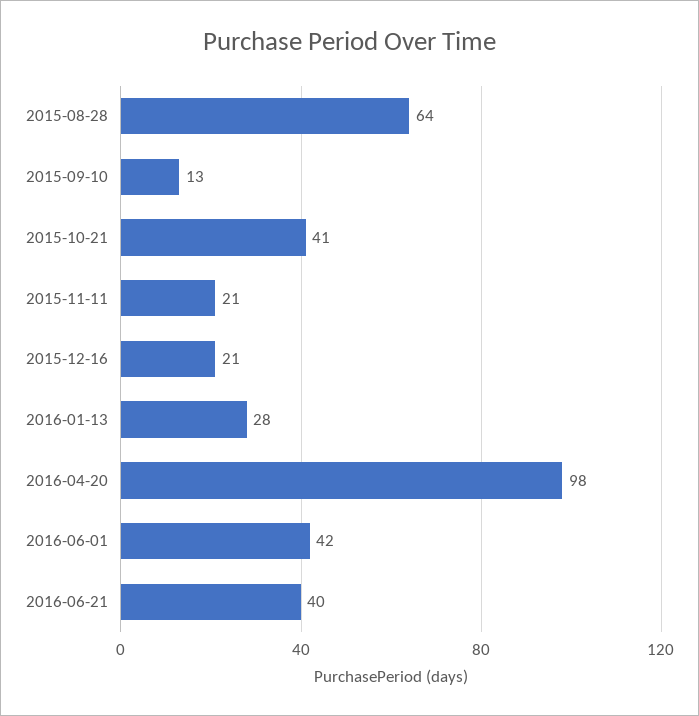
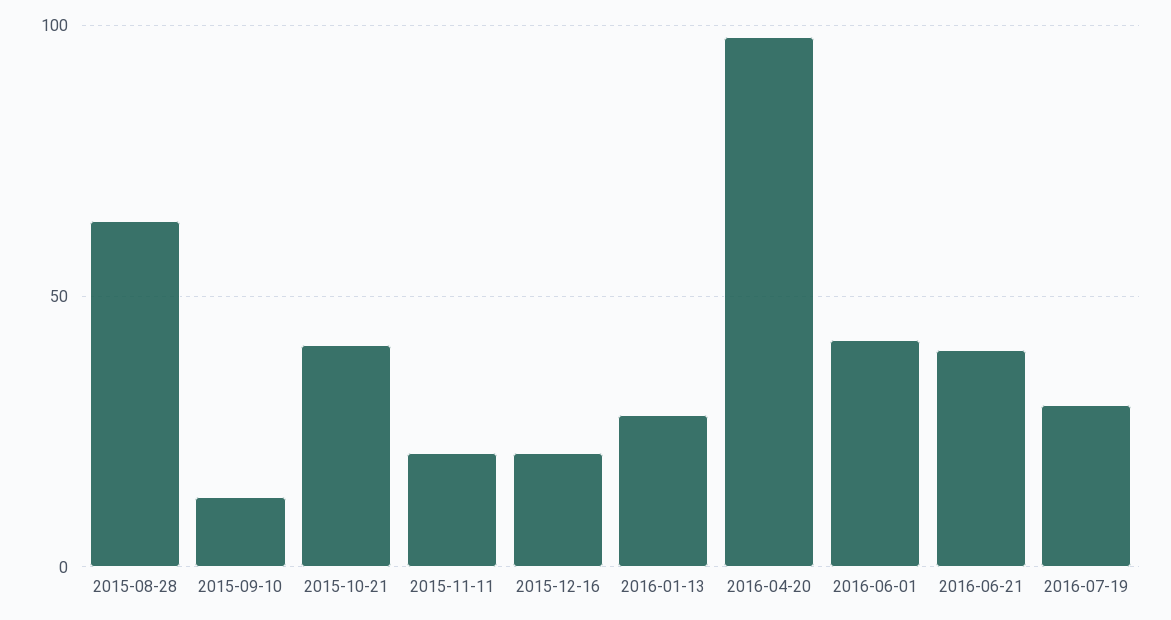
2016-07-19: none -> 30

